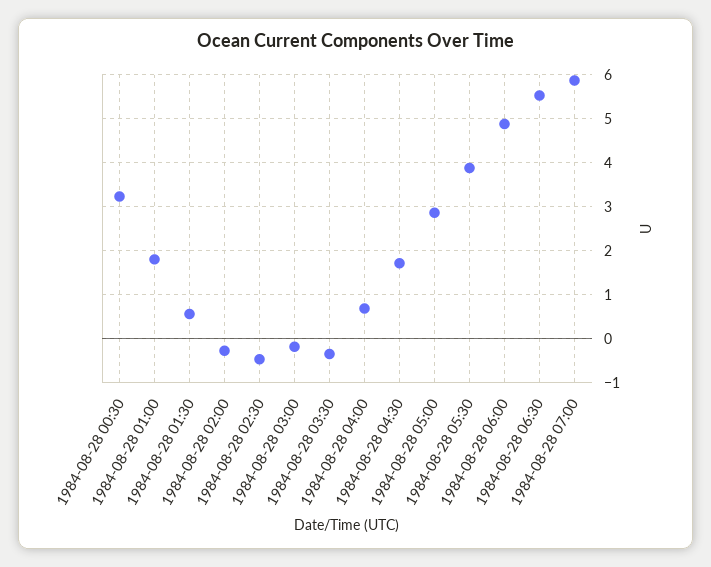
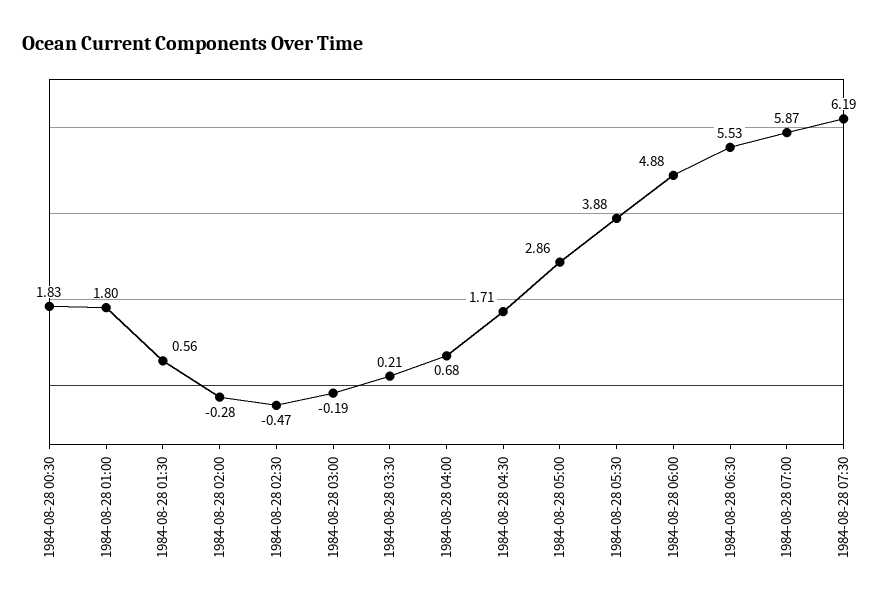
1984-08-28 00:30: 3.2 -> 1.83
1984-08-28 03:30: -0.4 -> 0.21
1984-08-28 07:30: none -> 6.19

